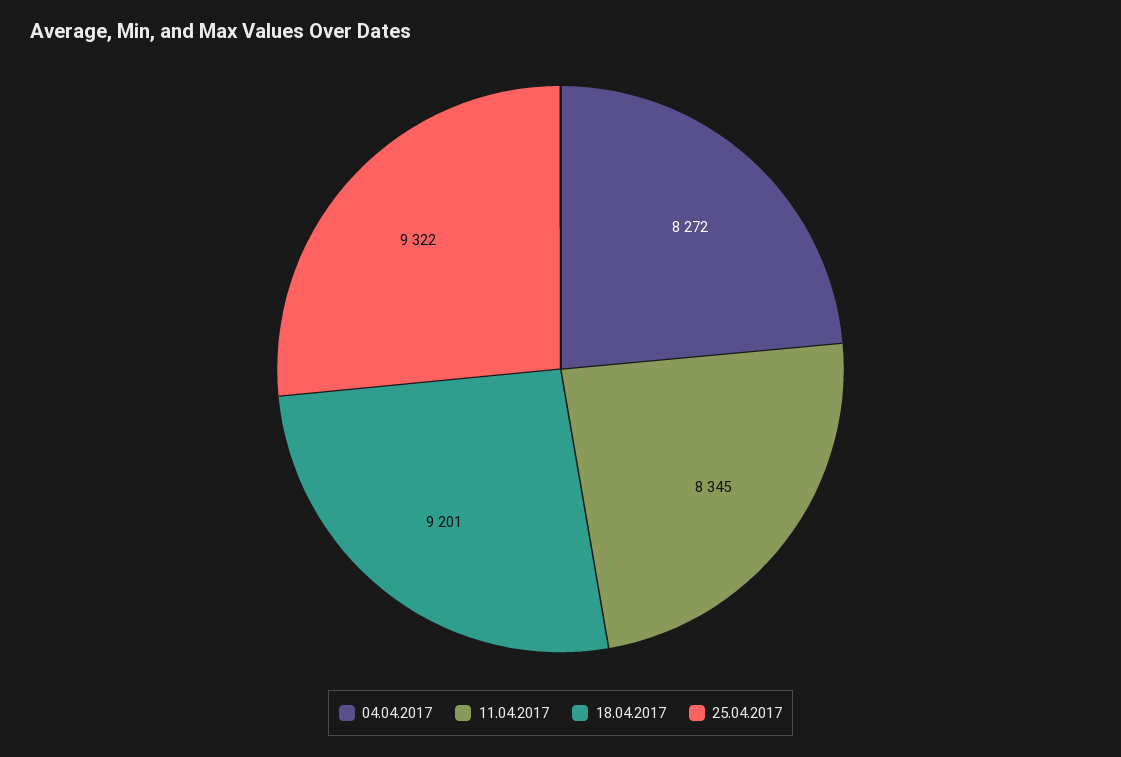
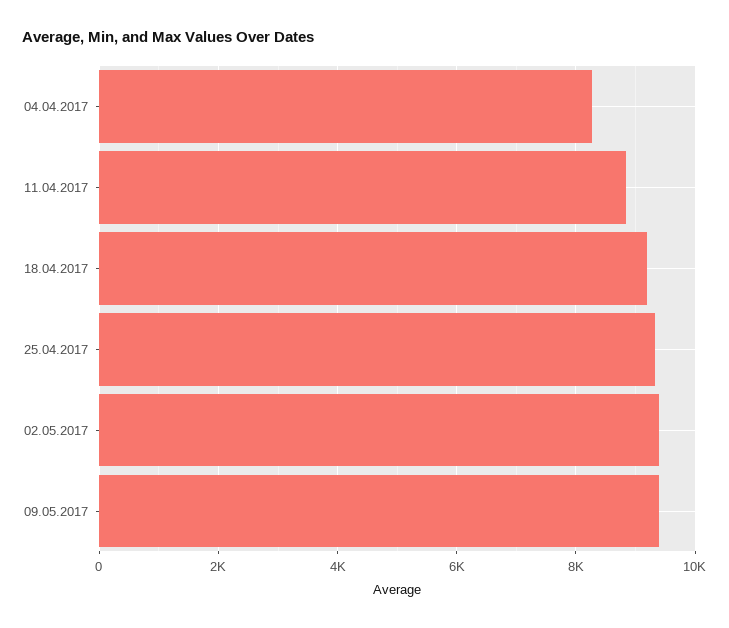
11.04.2017: 8345 -> 8800
02.05.2017: none -> 9400
09.05.2017: none -> 9400

